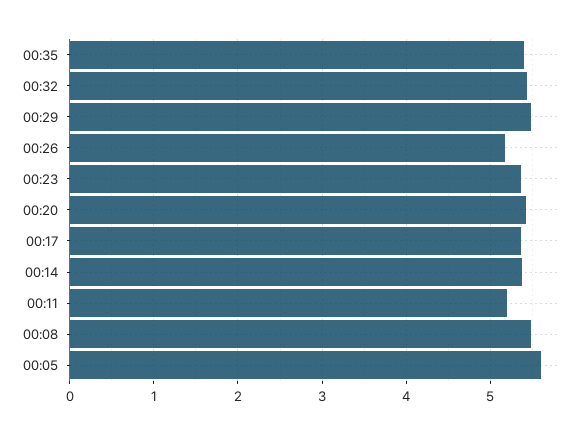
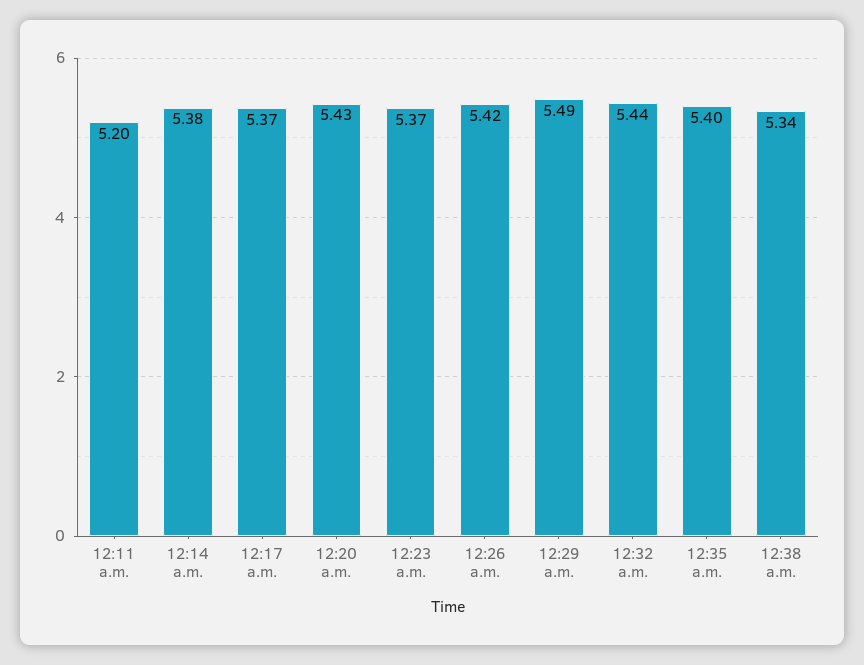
00:26: 5.2 -> 5.42
00:08: 5.5 -> none
00:05: 5.6 -> none
12:38 a.m.: none -> 5.34

